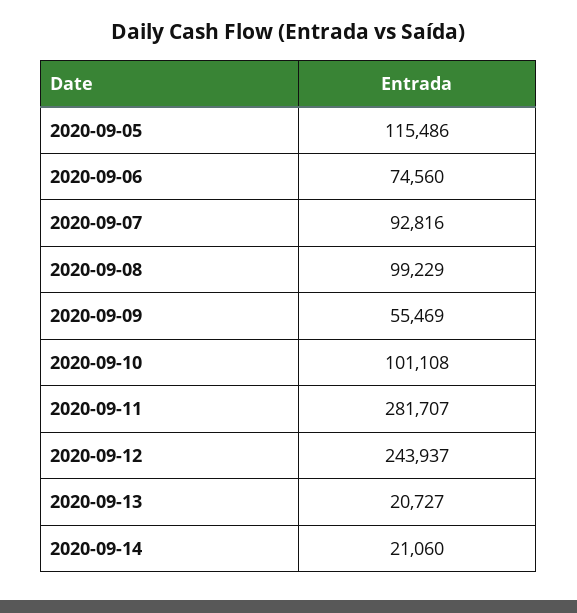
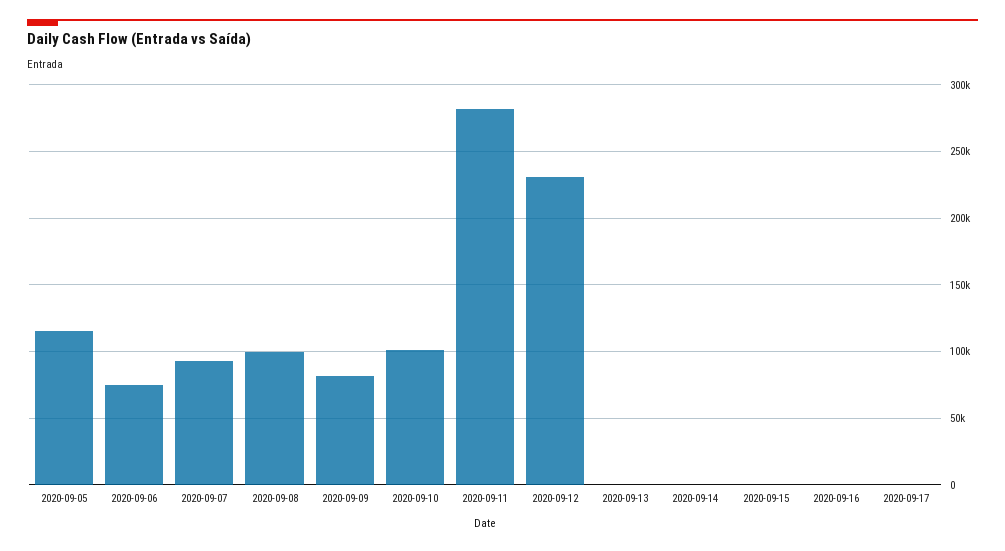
2020-09-09: 55469 -> 80000
2020-09-12: 243937 -> 230000
2020-09-13: 20727 -> 0
2020-09-14: 21060 -> 0
2020-09-15: none -> 0
2020-09-16: none -> 0
2020-09-17: none -> 0

